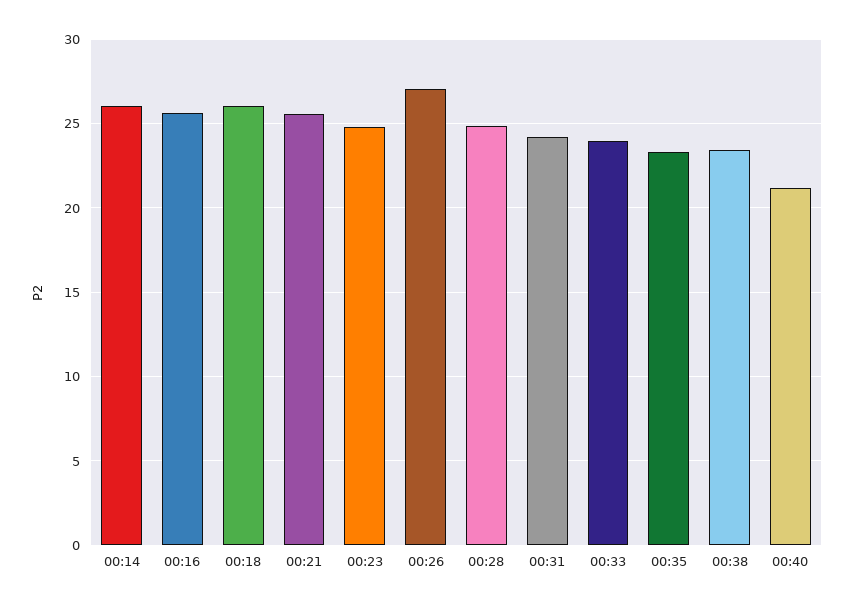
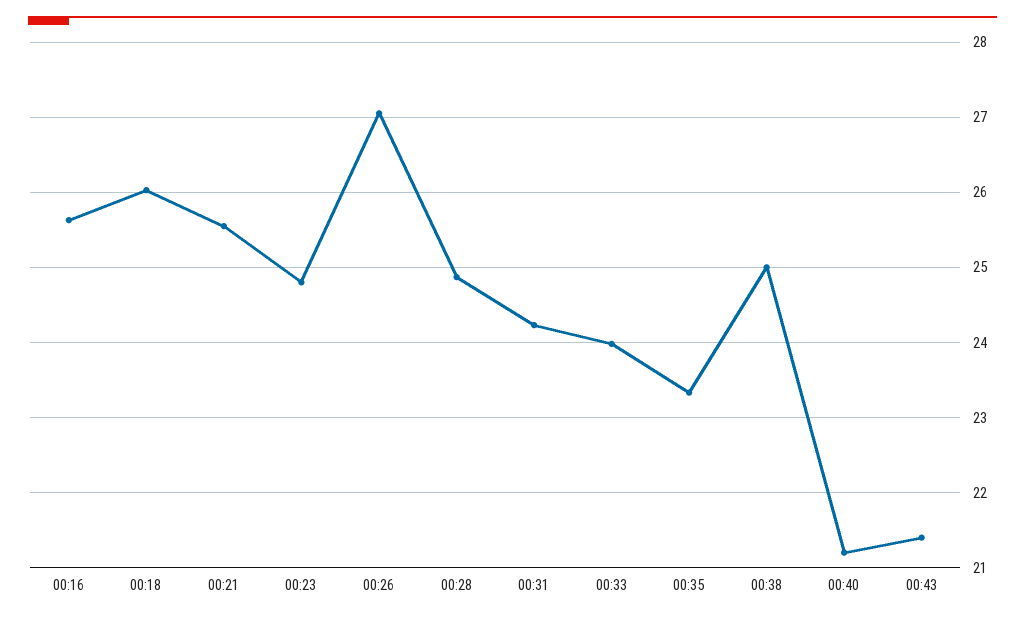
00:14: 26 -> none
00:38: 23.5 -> 25
00:43: none -> 21.4

